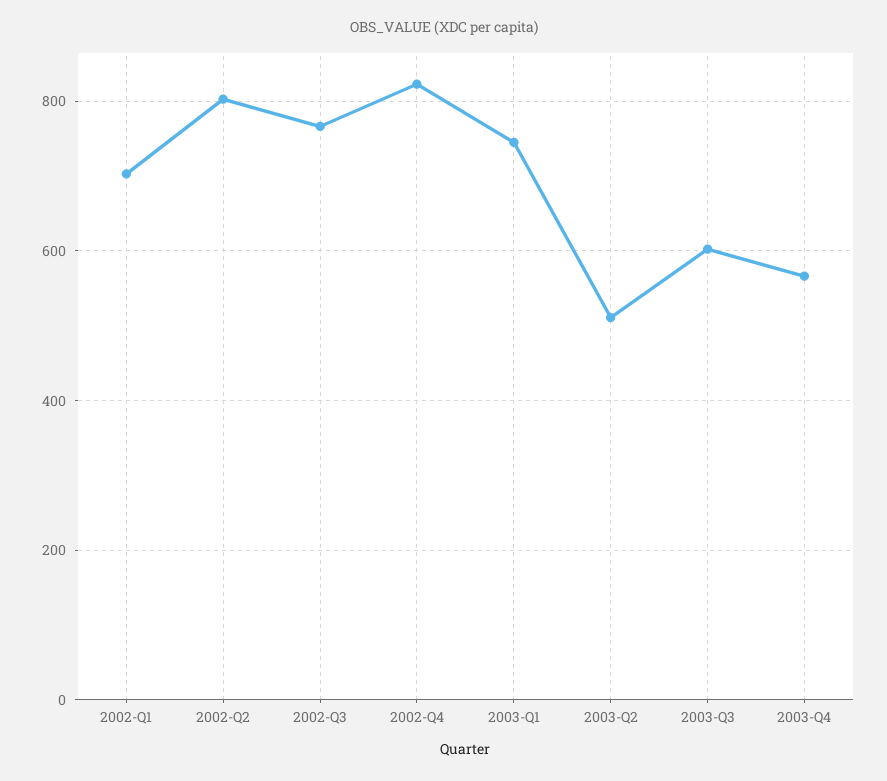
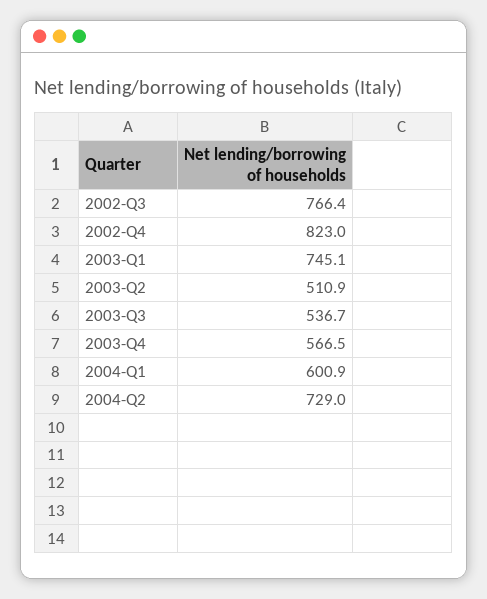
2002-Q1: 700 -> none
2002-Q2: 800 -> none
2003-Q3: 600 -> 536.7
2004-Q1: none -> 600.9
2004-Q2: none -> 729

